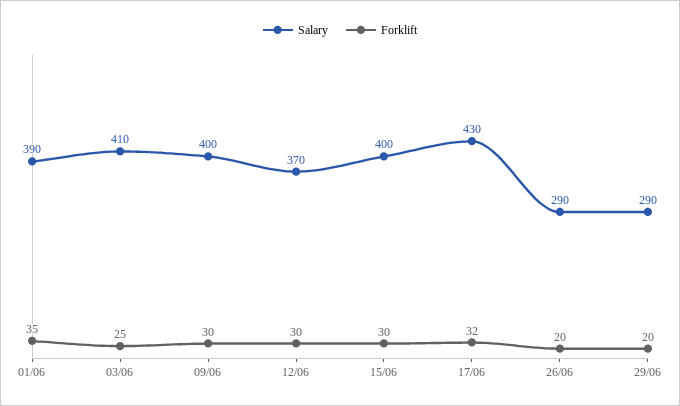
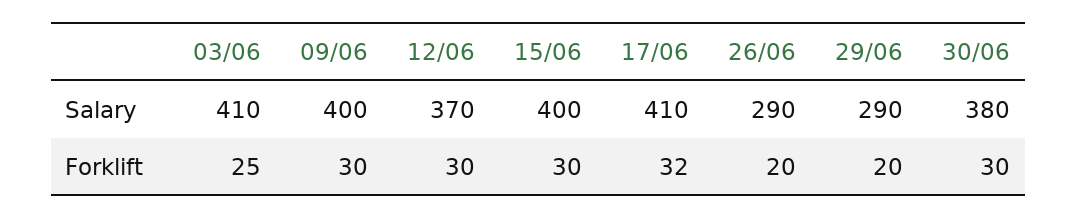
Salary, 01/06: 390 -> none
Forklift, 01/06: 35 -> none
Salary, 17/06: 430 -> 410
Salary, 30/06: none -> 380
Forklift, 30/06: none -> 30

